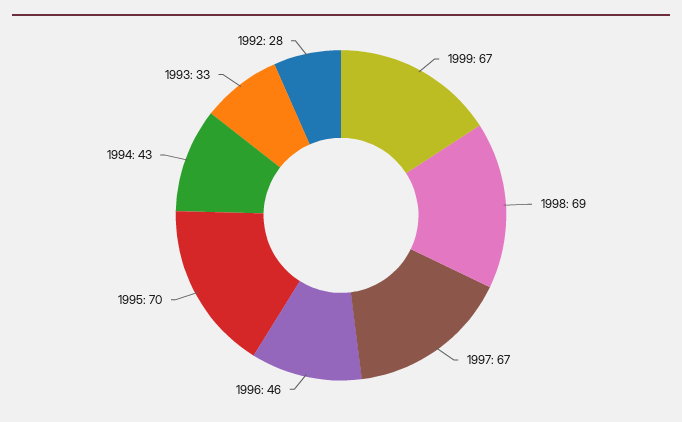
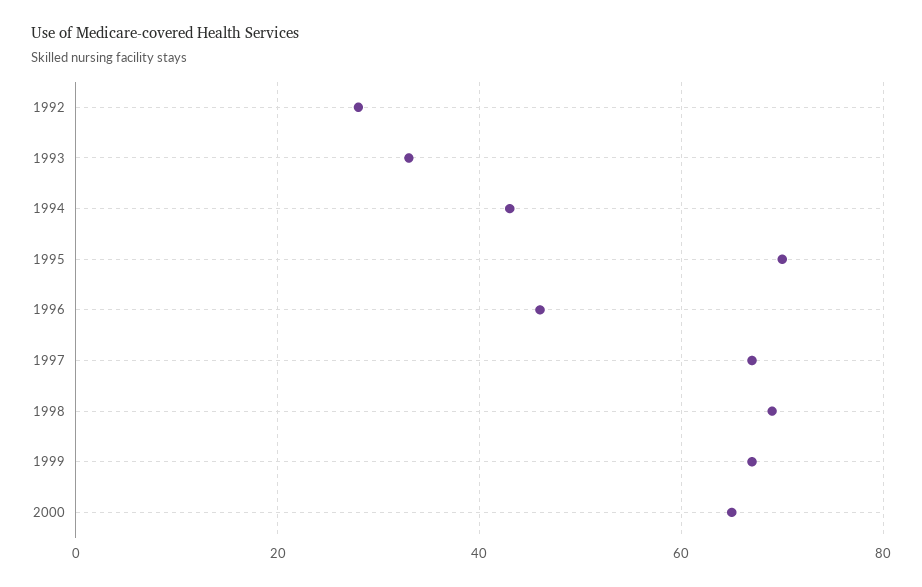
2000: none -> 65

